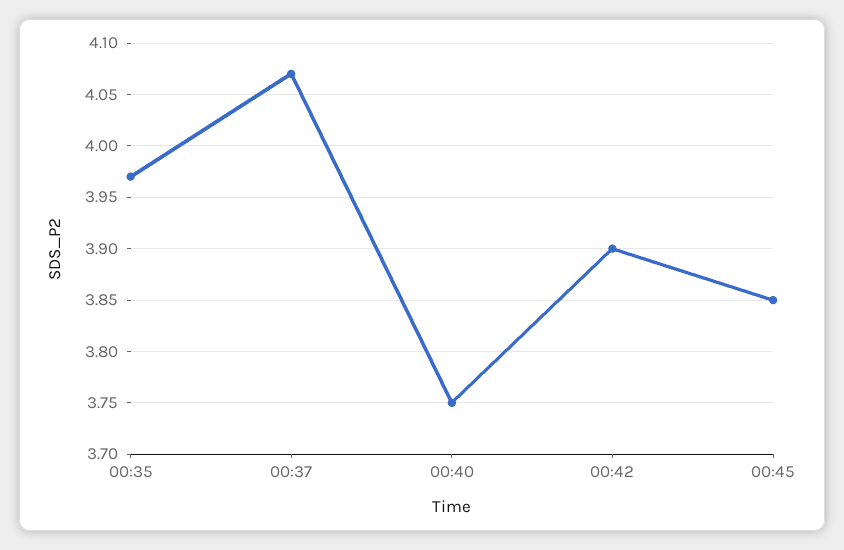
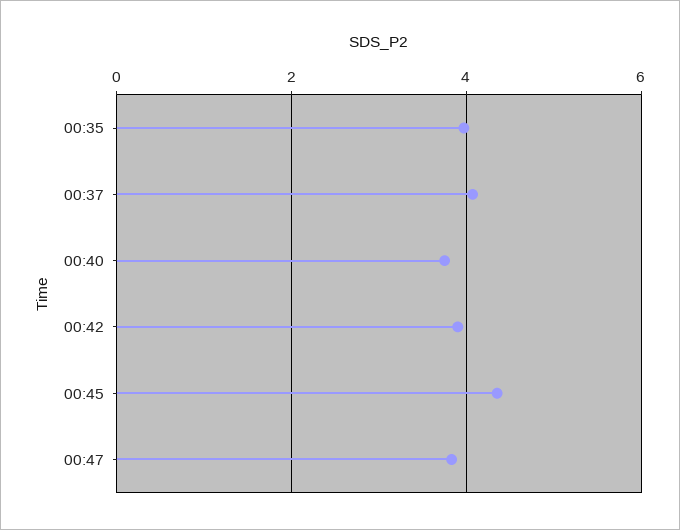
00:45: 3.85 -> 4.4
00:47: none -> 3.8

